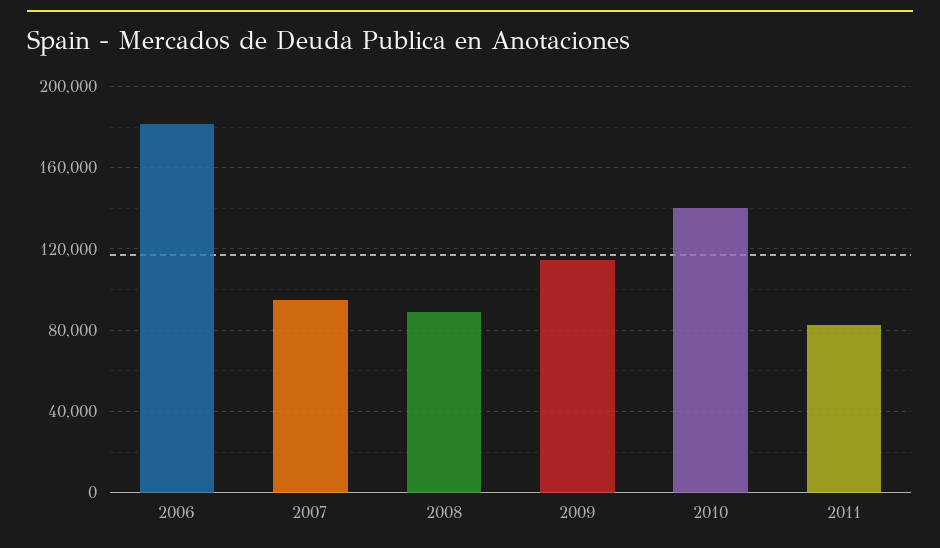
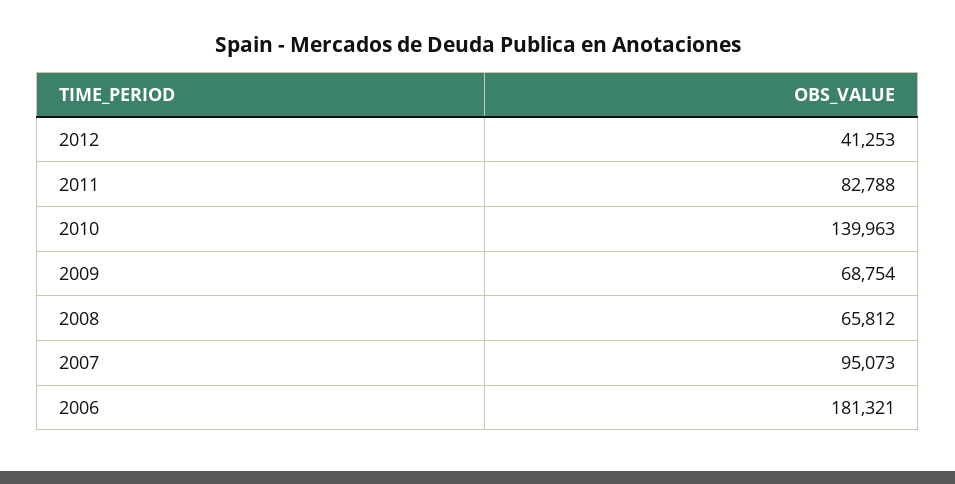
2008: 90000 -> 65812
2009: 115000 -> 68754
2012: none -> 41253

